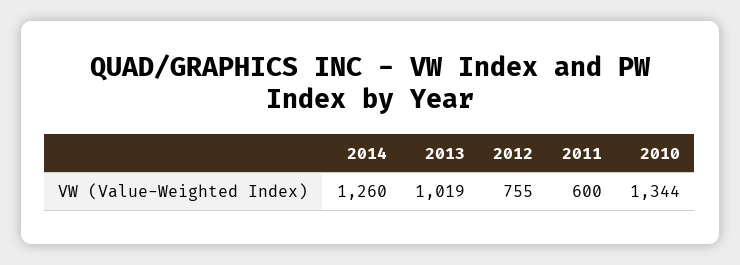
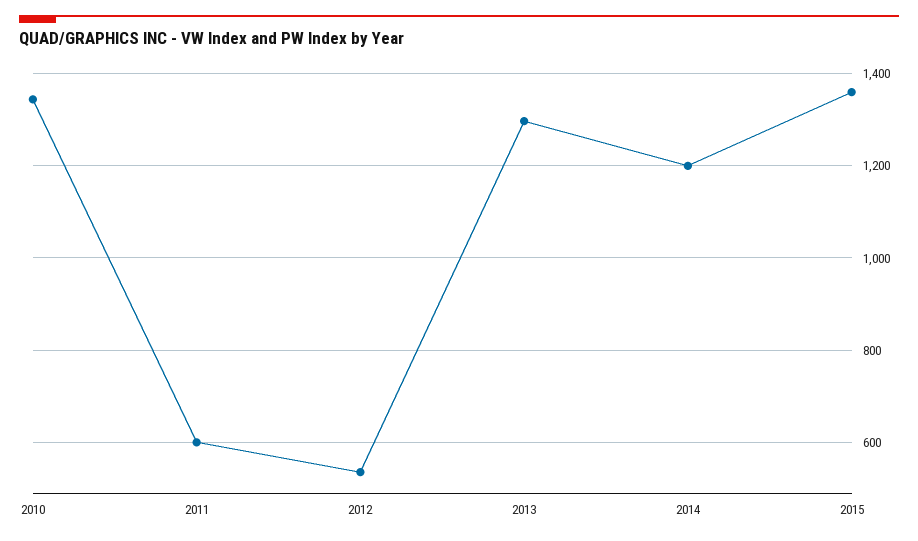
2014: 1260 -> 1200
2013: 1019 -> 1300
2012: 755 -> 540
2015: none -> 1360

